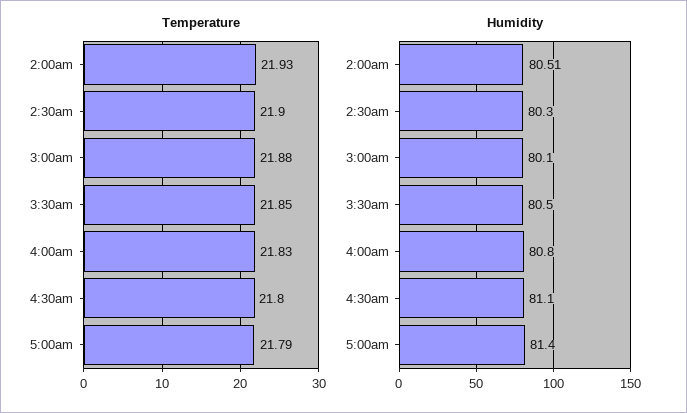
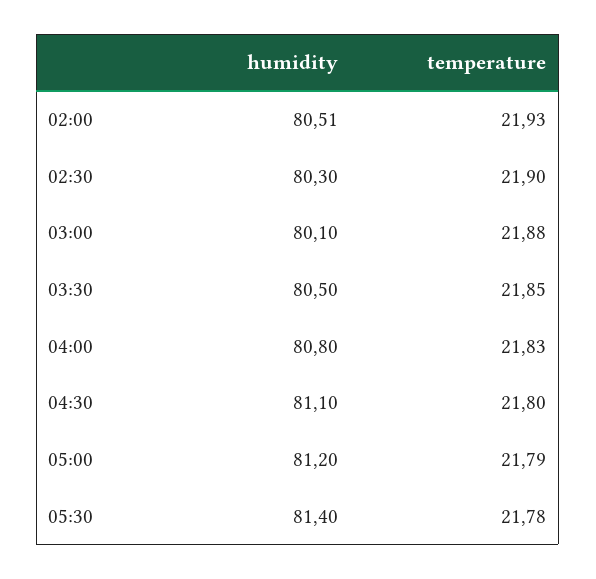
Humidity, 5:00am: 81.4 -> 81.2
Humidity, 05:30: none -> 81.4
Temperature, 05:30: none -> 21.78

